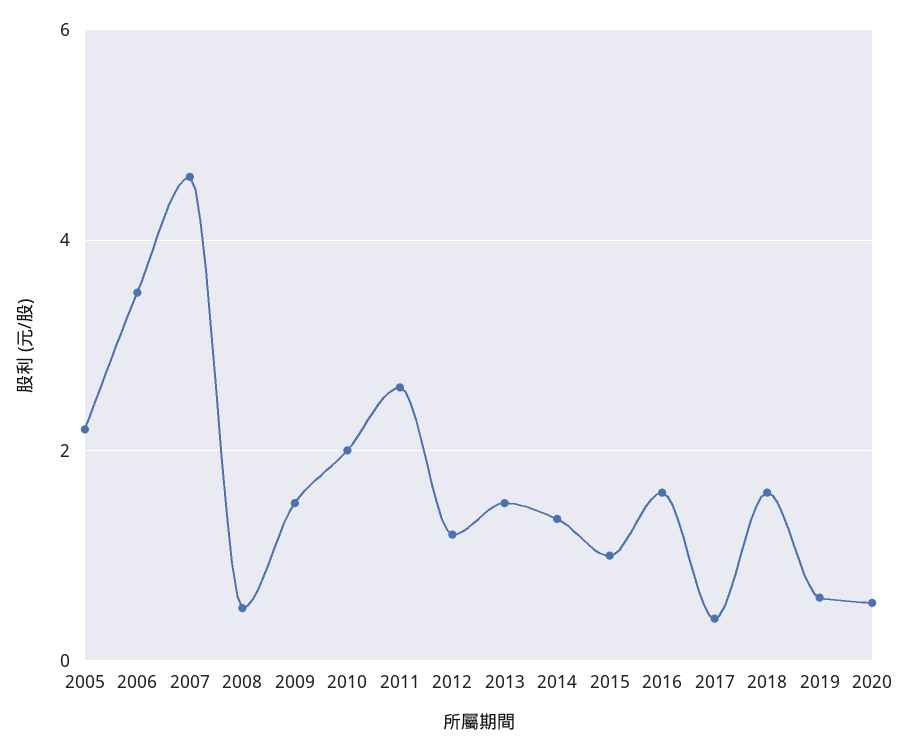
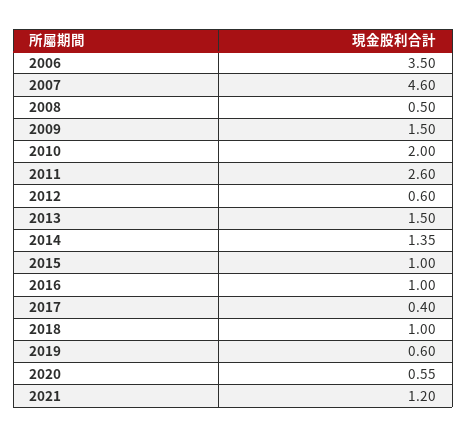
2005: 2.2 -> none
2012: 1.2 -> 0.6
2016: 1.6 -> 1
2018: 1.6 -> 1
2021: none -> 1.2

